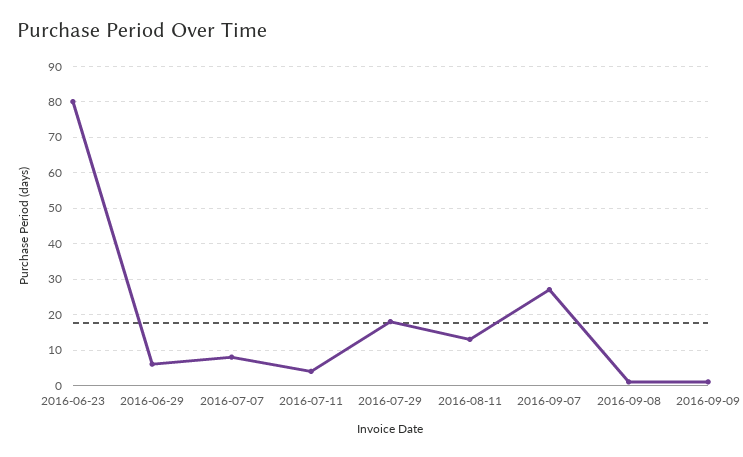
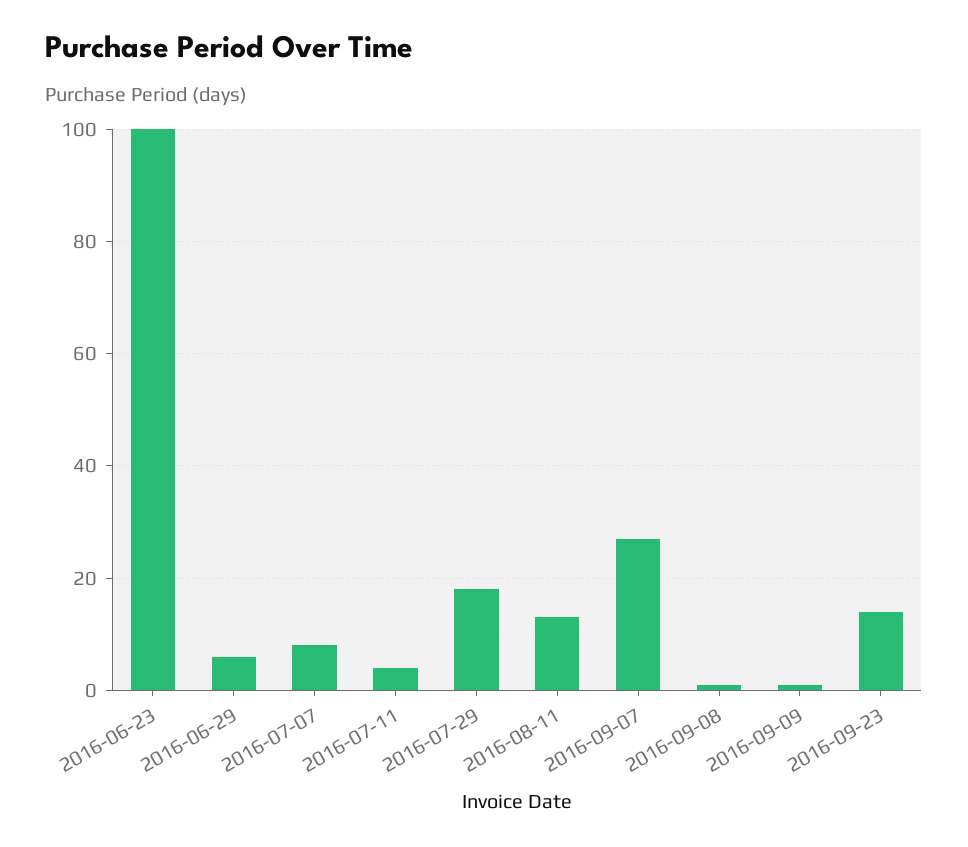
2016-06-23: 80 -> 100
2016-09-23: none -> 15

